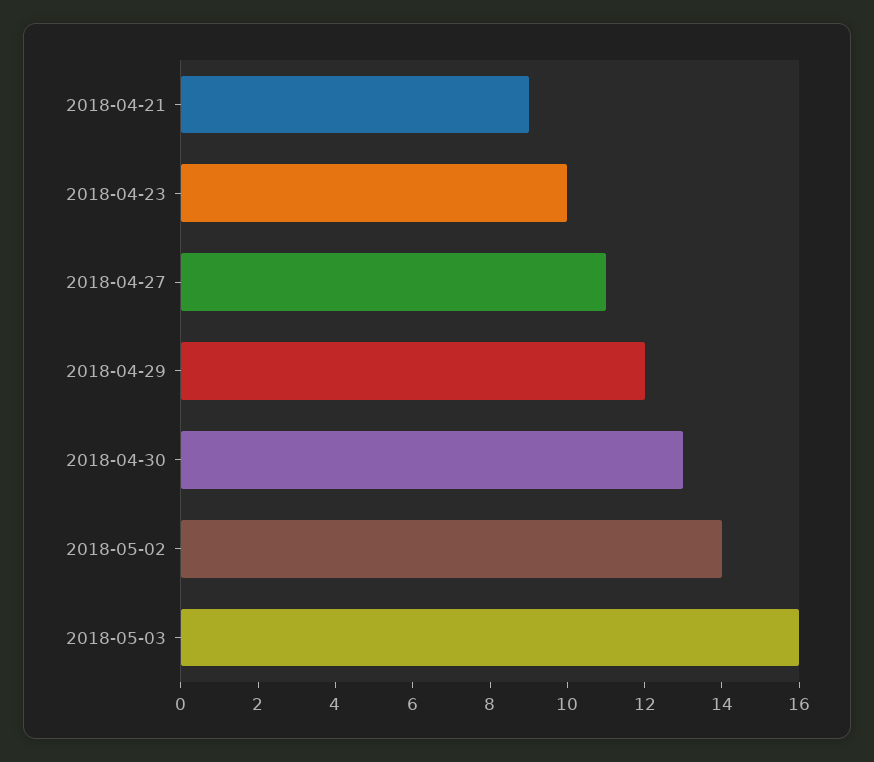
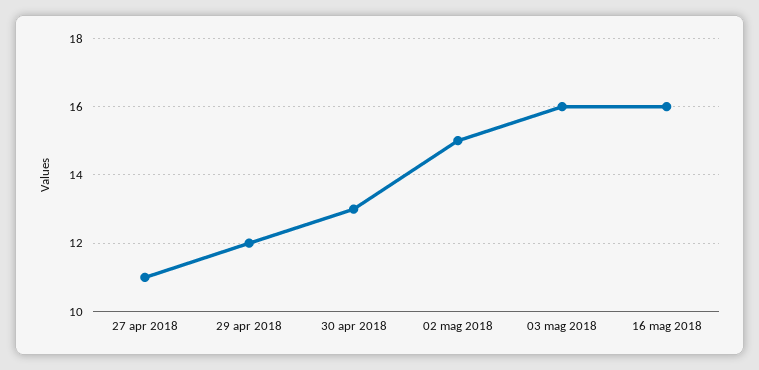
2018-04-21: 9 -> none
2018-04-23: 10 -> none
2018-05-02: 14 -> 15
16 mag 2018: none -> 16

